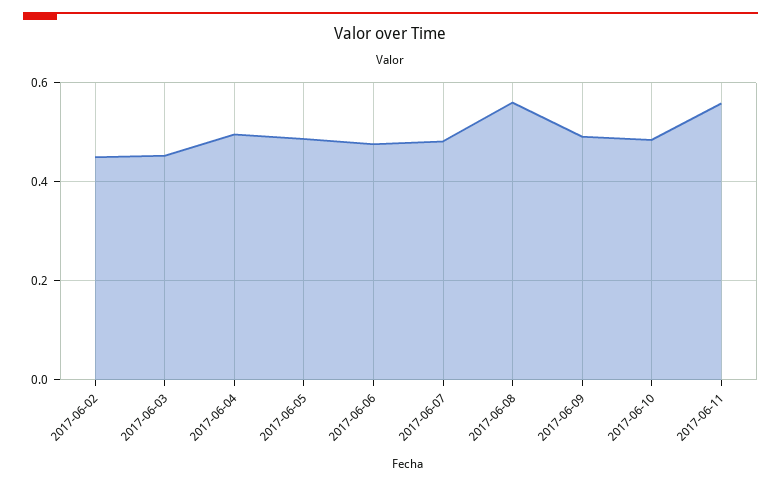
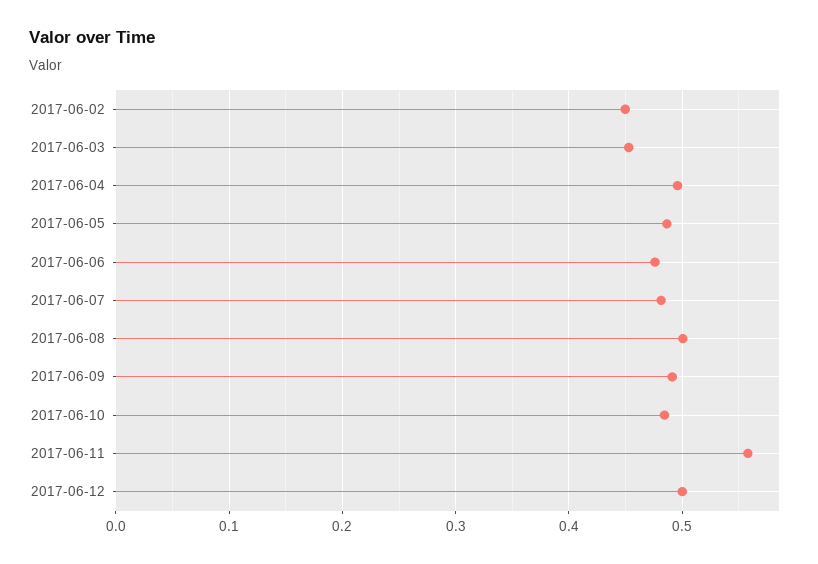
2017-06-08: 0.56 -> 0.5
2017-06-12: none -> 0.5

